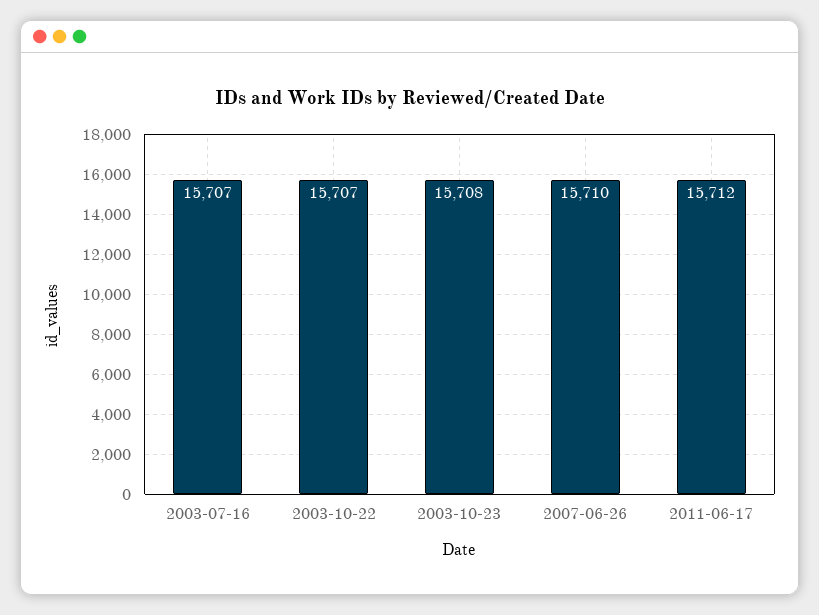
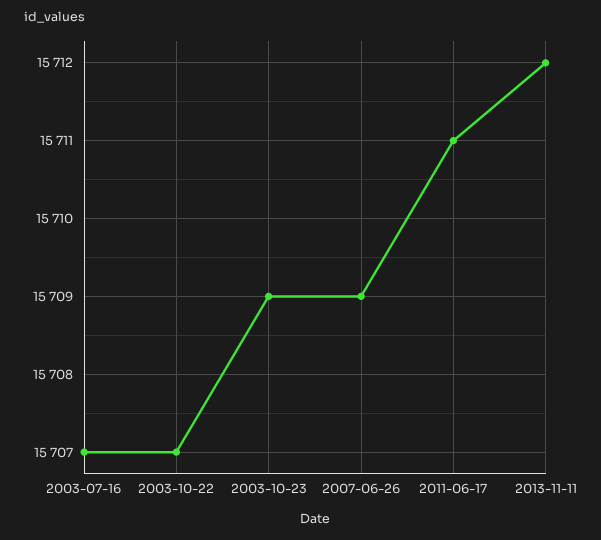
2003-10-23: 15708 -> 15709
2007-06-26: 15710 -> 15709
2011-06-17: 15712 -> 15711
2013-11-11: none -> 15712

